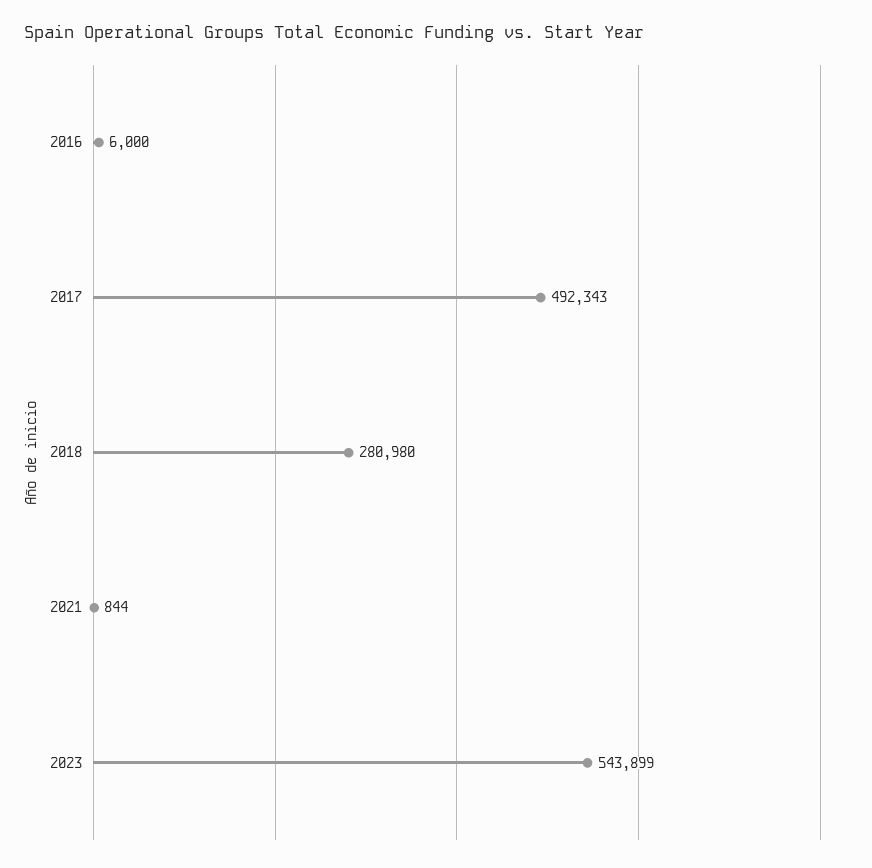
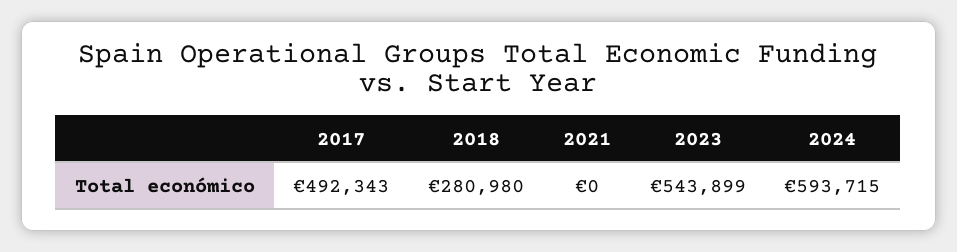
2016: 6000 -> none
2021: 844 -> 0
2024: none -> 593715

